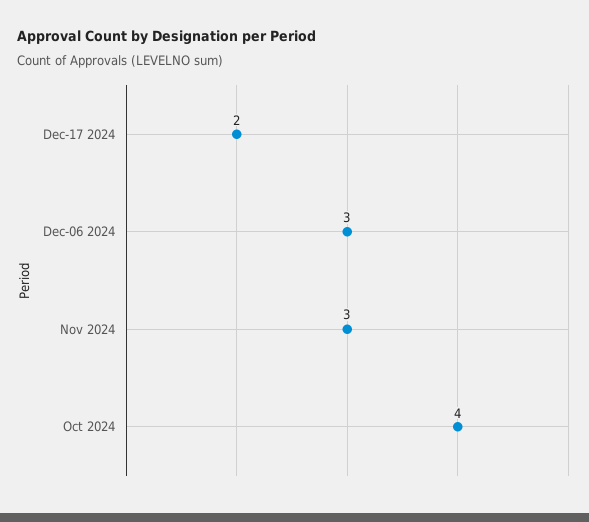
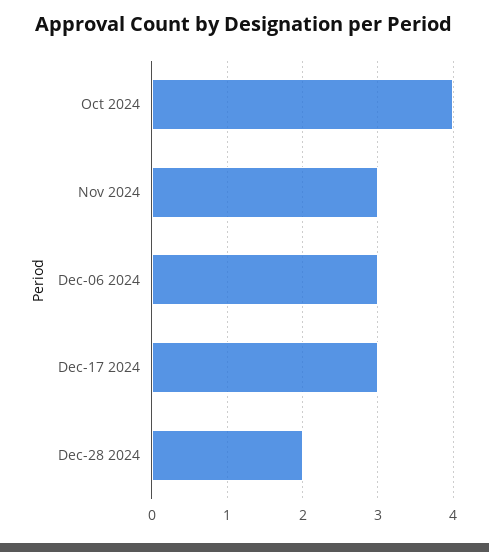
Dec-17 2024: 2 -> 3
Dec-28 2024: none -> 2

